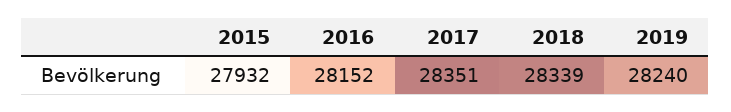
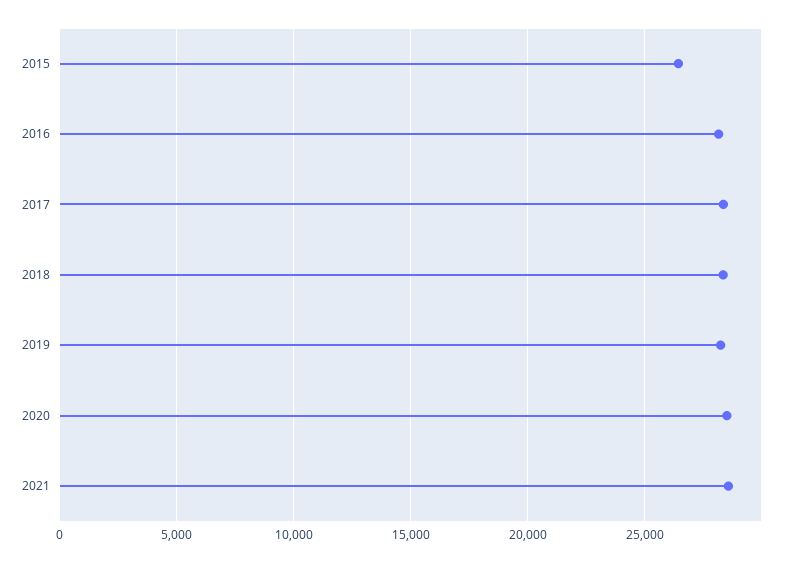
2015: 27932 -> 26500
2020: none -> 28500
2021: none -> 28500

